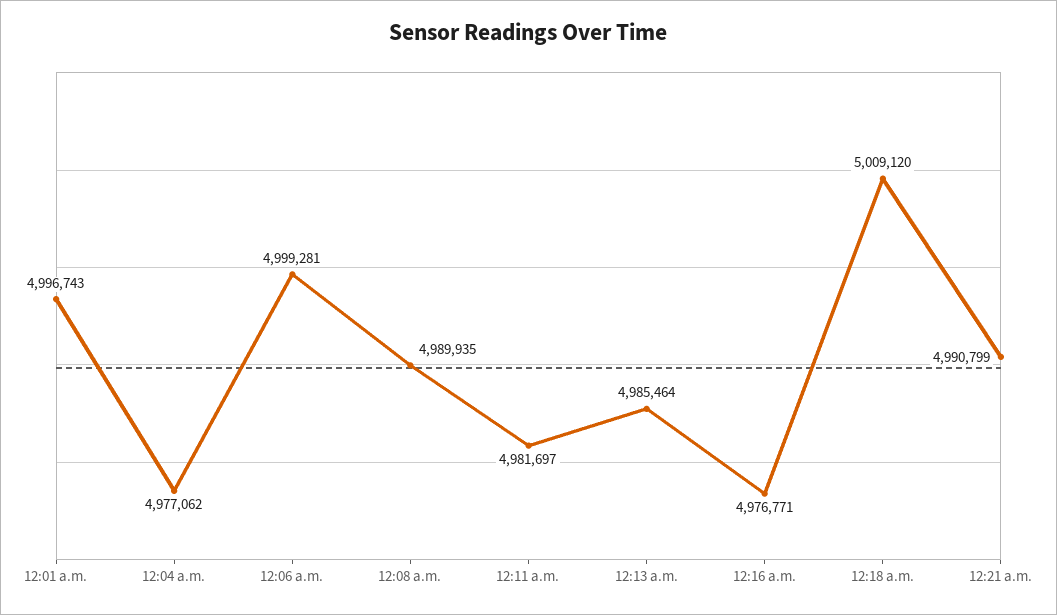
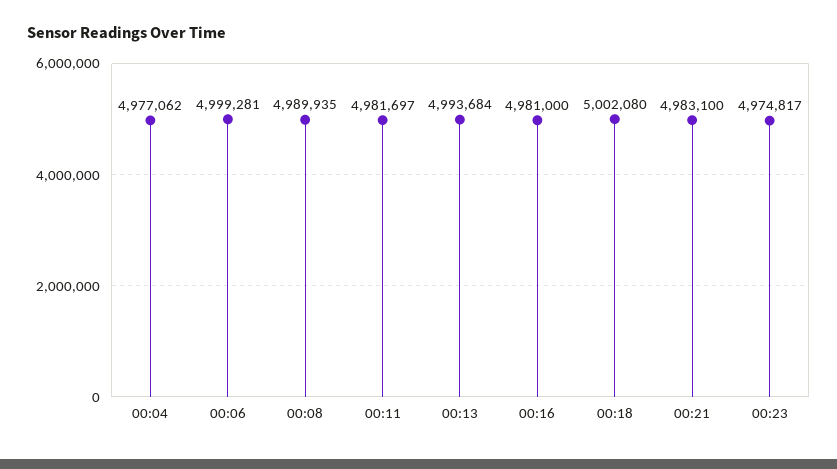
12:01 a.m.: 4996743 -> none
12:13 a.m.: 4985464 -> 4993684
12:16 a.m.: 4976771 -> 4981000
12:18 a.m.: 5009120 -> 5002080
12:21 a.m.: 4990799 -> 4983100
00:23: none -> 4974817

